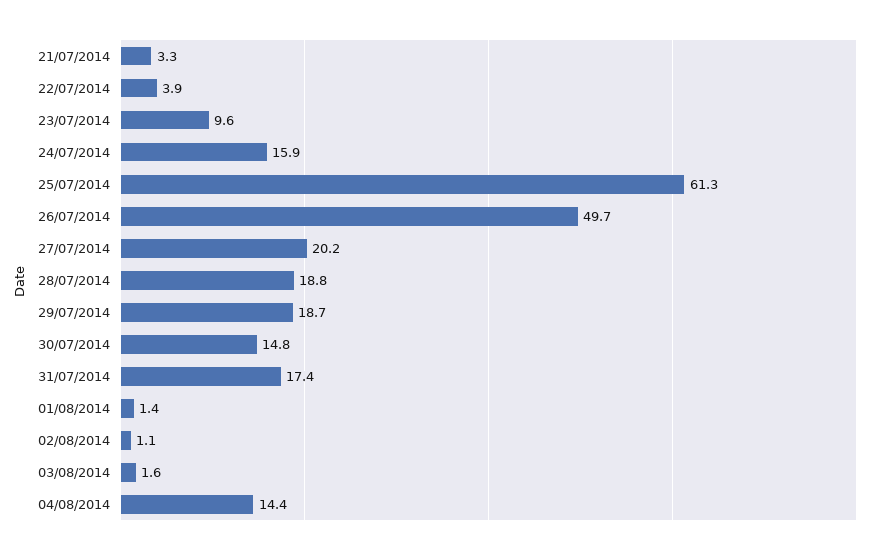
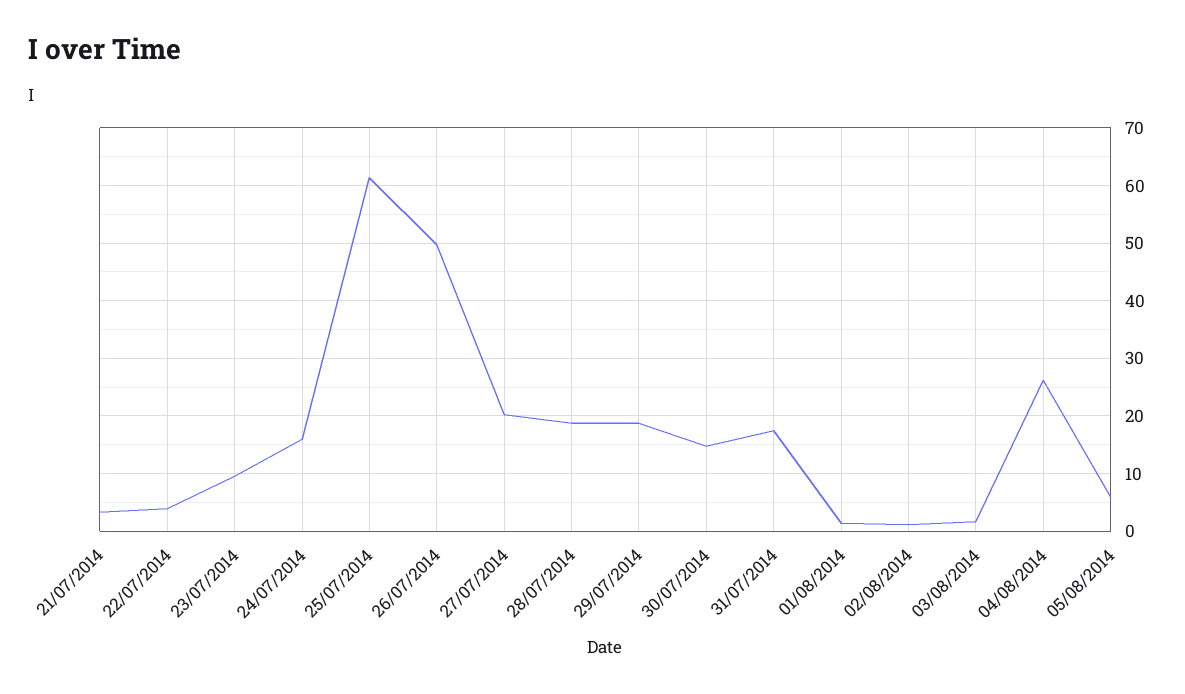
04/08/2014: 14.4 -> 26
05/08/2014: none -> 6

